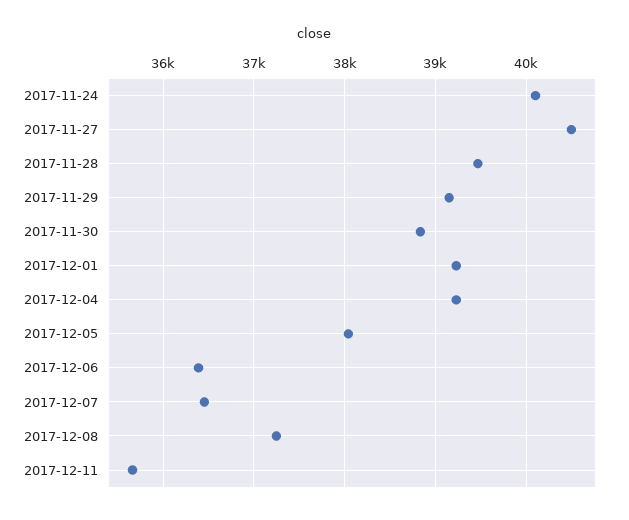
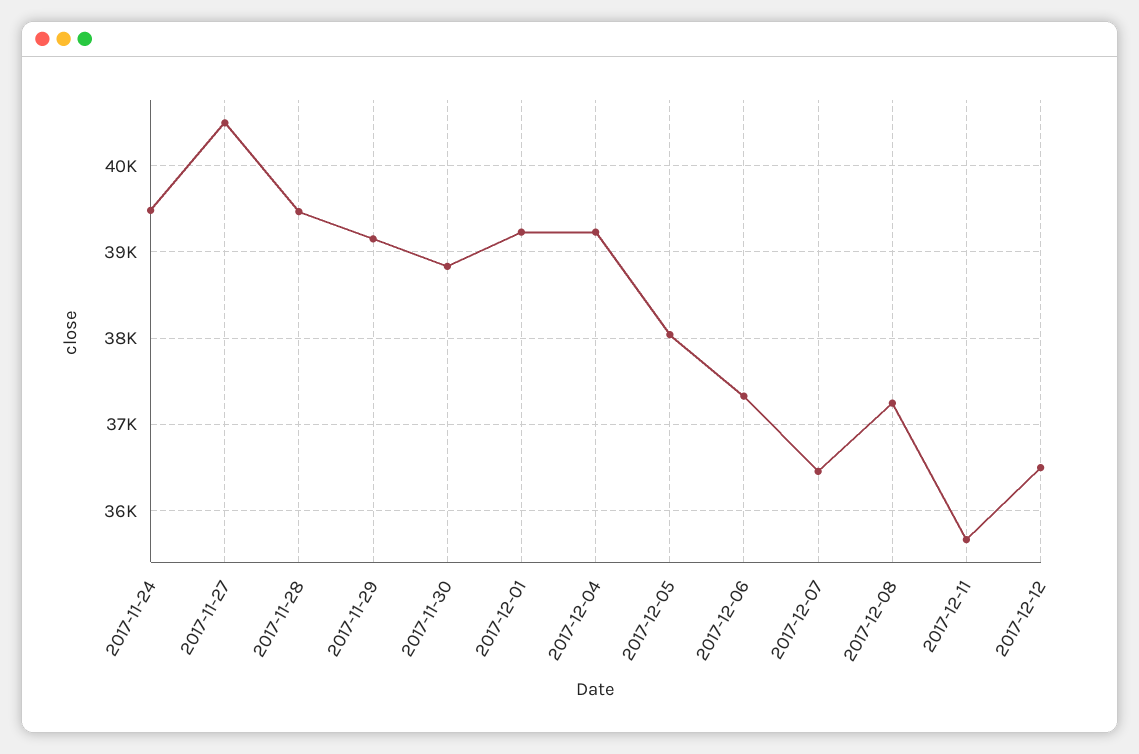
2017-11-24: 40100 -> 39500
2017-12-06: 36400 -> 37300
2017-12-12: none -> 36500

